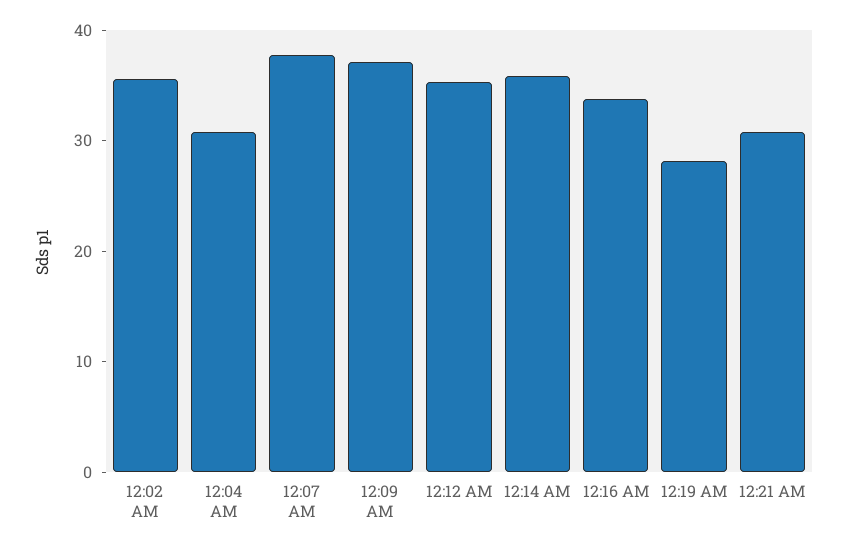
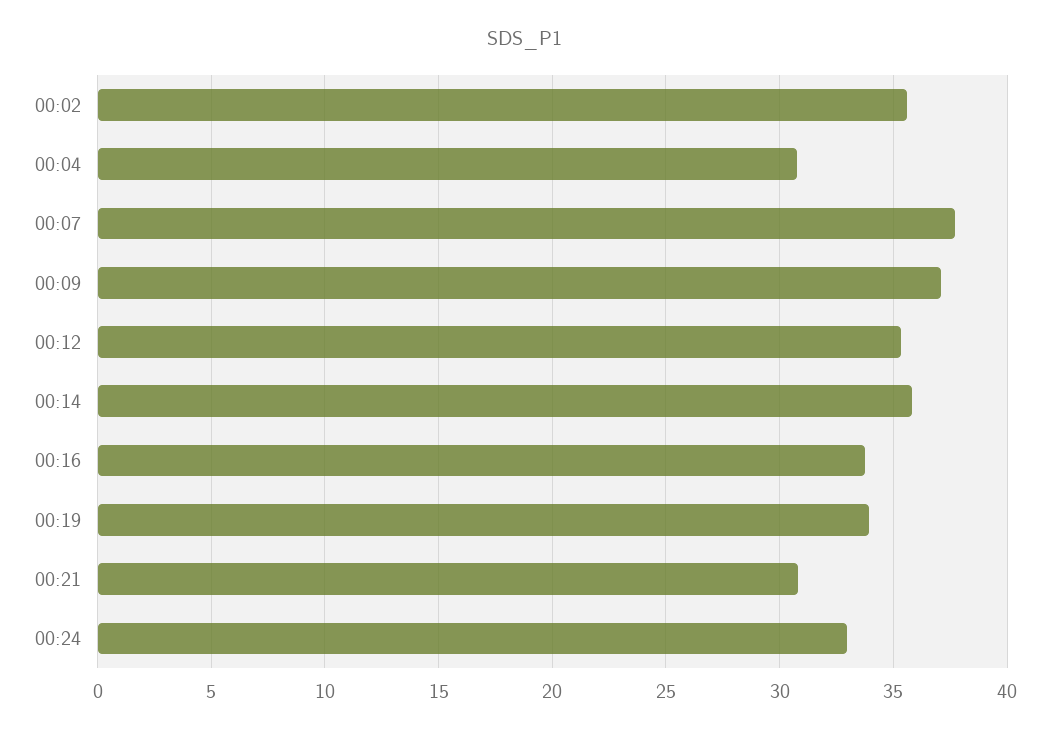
12:19 AM: 28 -> 34
00:24: none -> 33

